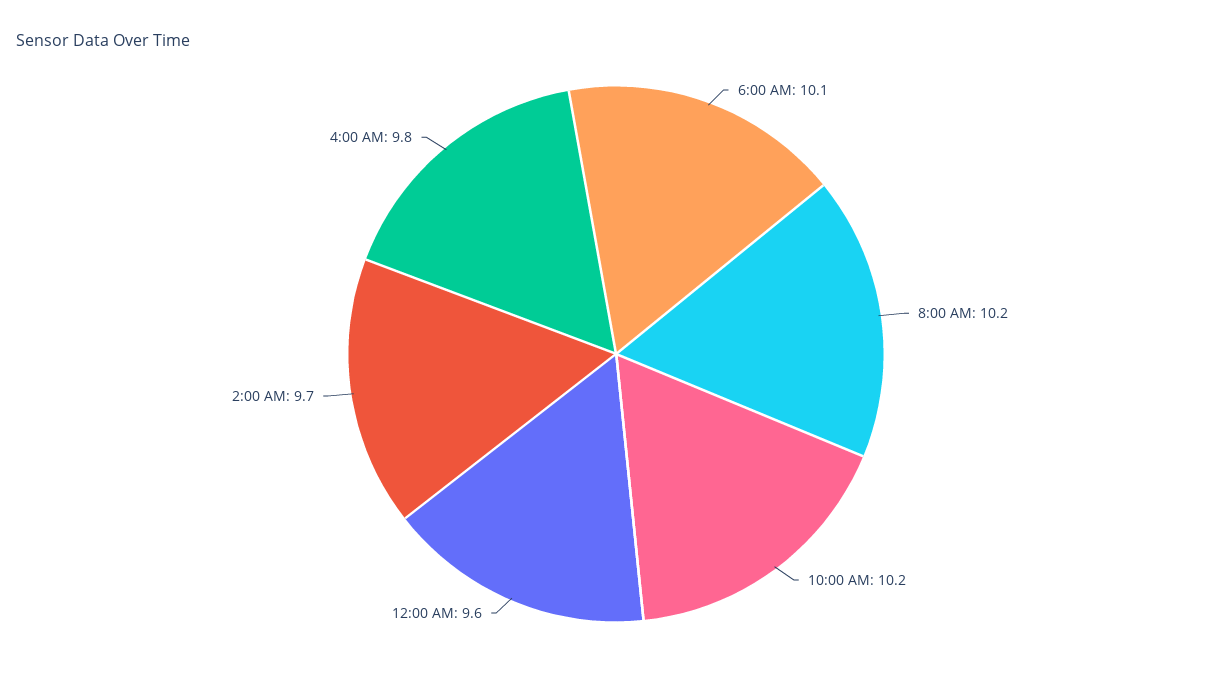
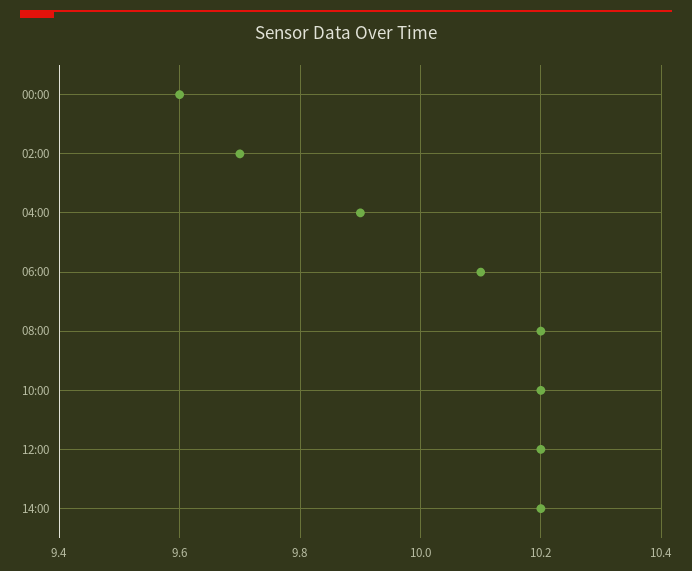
4:00 AM: 9.8 -> 9.9
12:00: none -> 10.2
14:00: none -> 10.2

